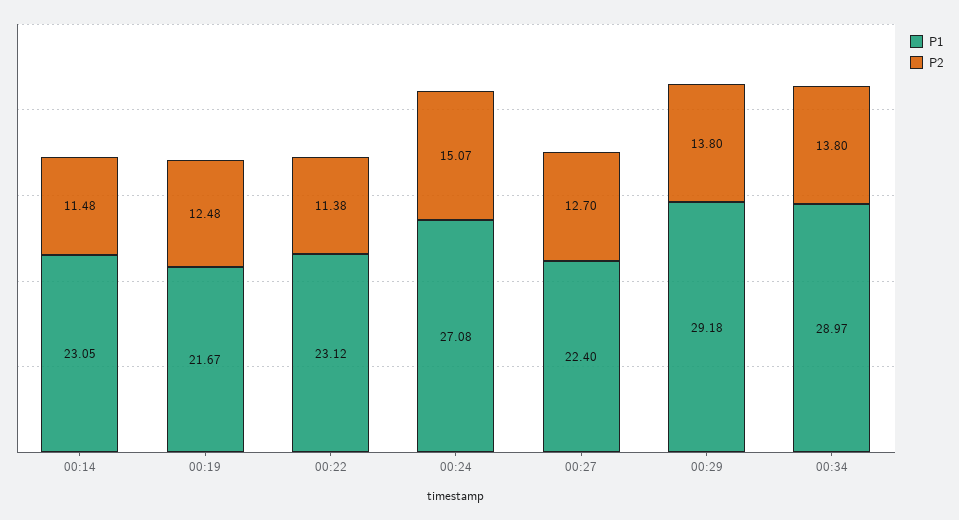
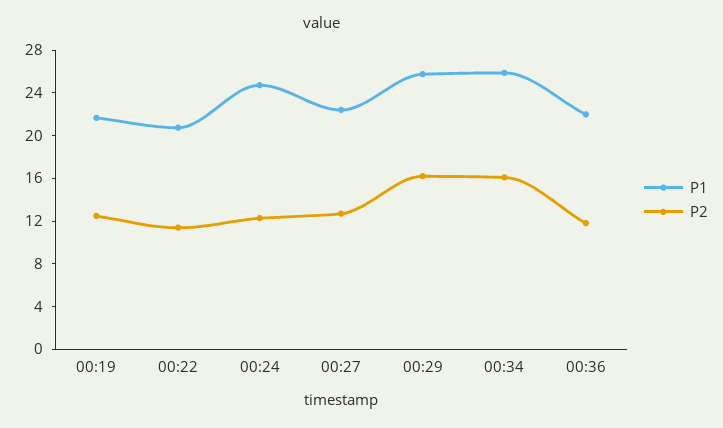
P1, 00:14: 23.05 -> none
P2, 00:14: 11.48 -> none
P1, 00:22: 23.12 -> 21
P1, 00:24: 27.08 -> 25
P2, 00:24: 15.07 -> 12
P1, 00:29: 29.18 -> 26
P2, 00:29: 13.8 -> 16
P1, 00:34: 28.97 -> 26
P2, 00:34: 13.8 -> 16
P1, 00:36: none -> 22
P2, 00:36: none -> 12

